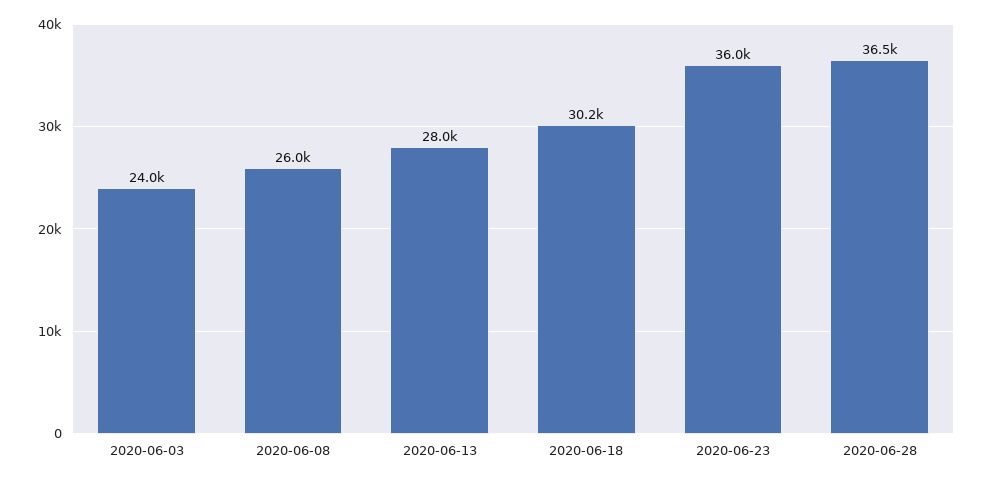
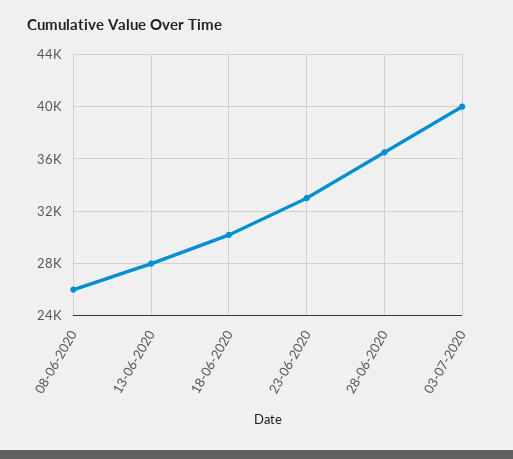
2020-06-03: 24000 -> none
2020-06-23: 36000 -> 33000
03-07-2020: none -> 40000

